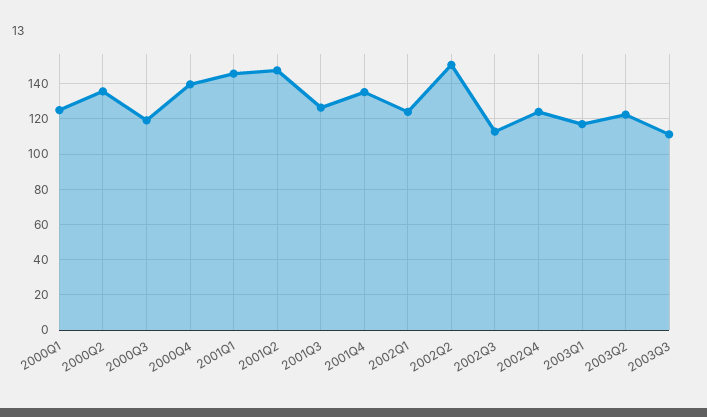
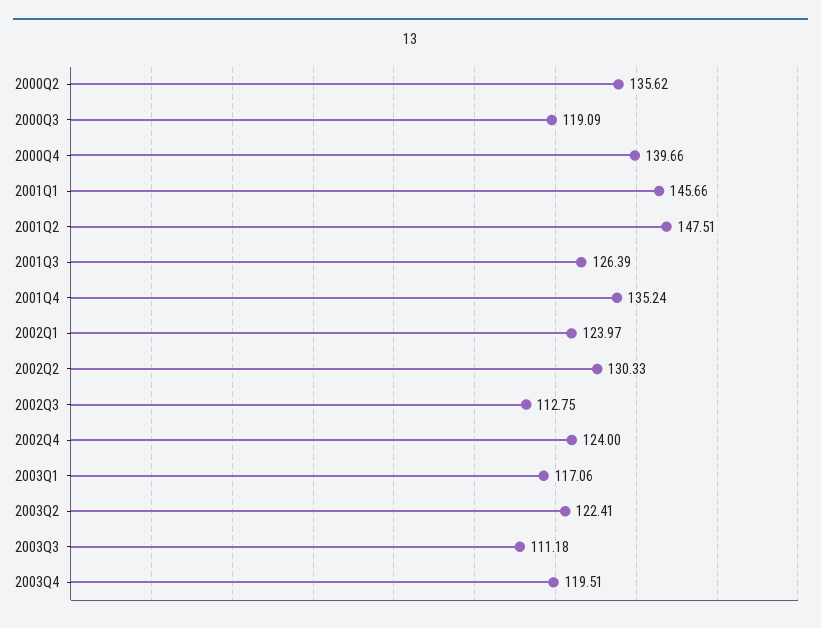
2000Q1: 125 -> none
2002Q2: 150 -> 130.33
2003Q4: none -> 119.51

